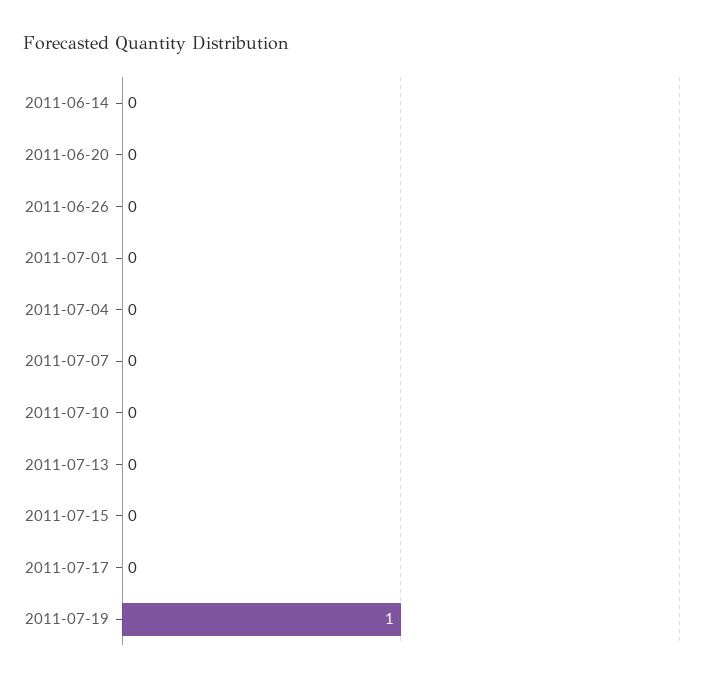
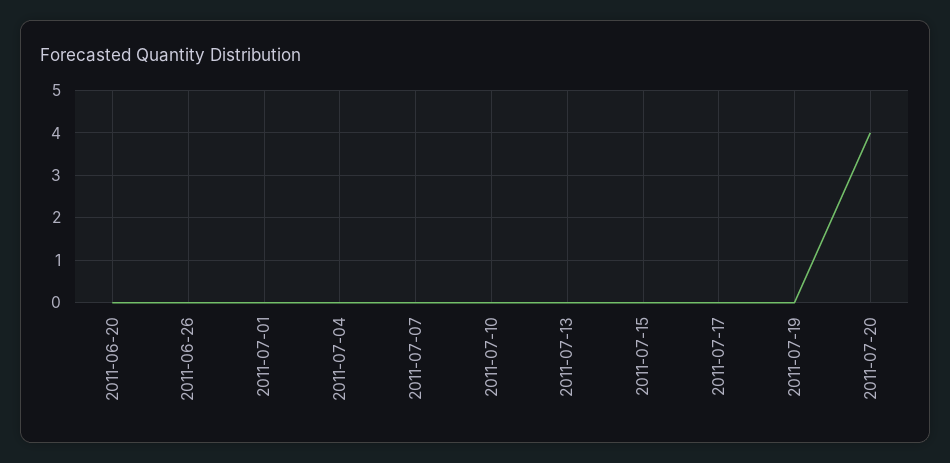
2011-06-14: 0 -> none
2011-07-19: 1 -> 0
2011-07-20: none -> 4

